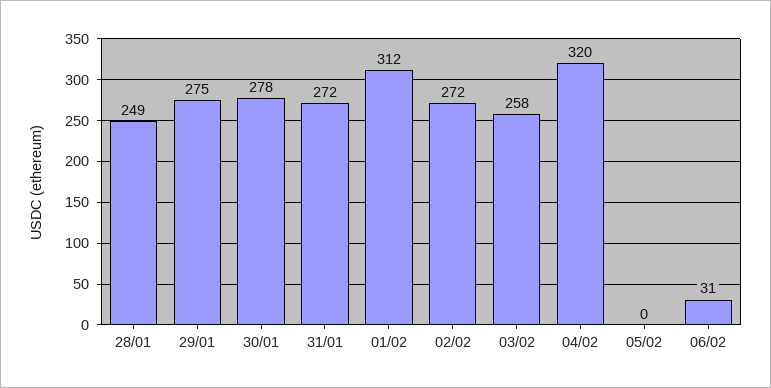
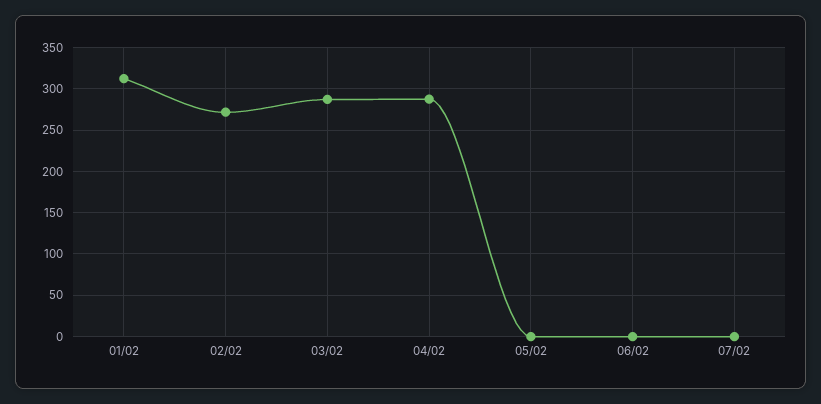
28/01: 249 -> none
29/01: 275 -> none
30/01: 278 -> none
31/01: 272 -> none
03/02: 258 -> 290
04/02: 320 -> 290
06/02: 31 -> 0
07/02: none -> 0

